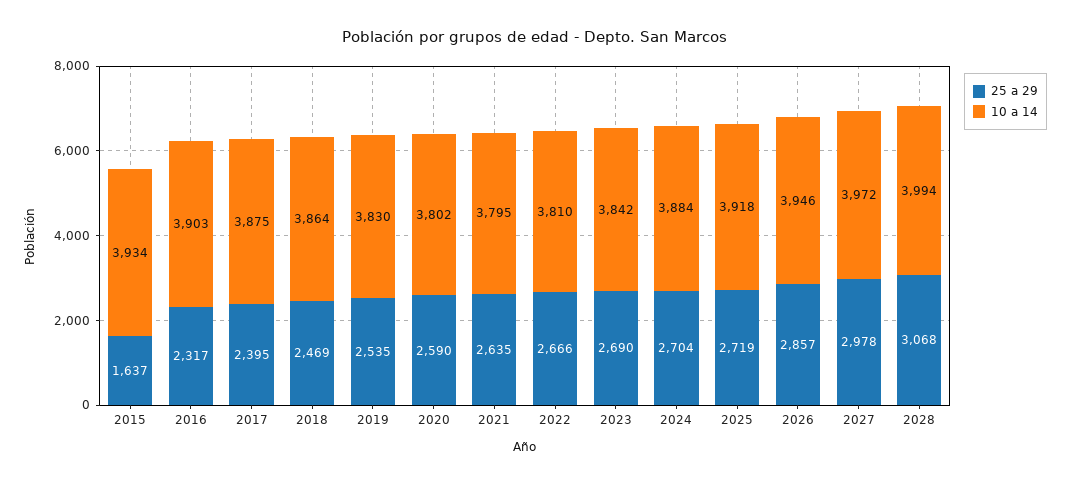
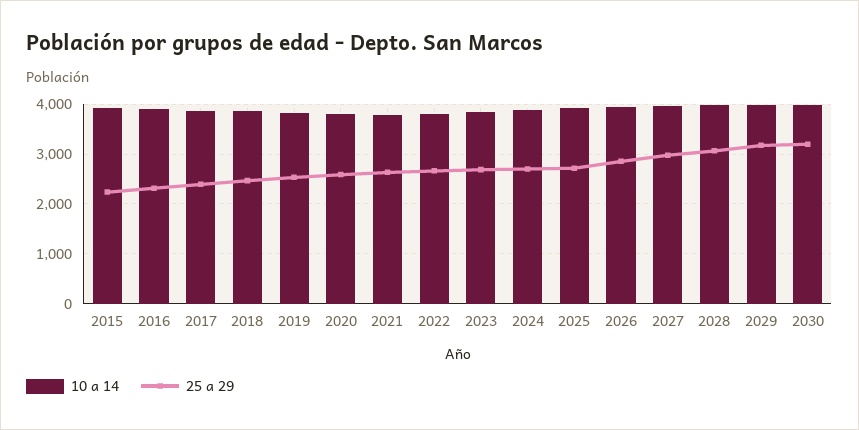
25 a 29, 2015: 1637 -> 2200
10 a 14, 2029: none -> 4000
25 a 29, 2029: none -> 3200
10 a 14, 2030: none -> 4000
25 a 29, 2030: none -> 3200

